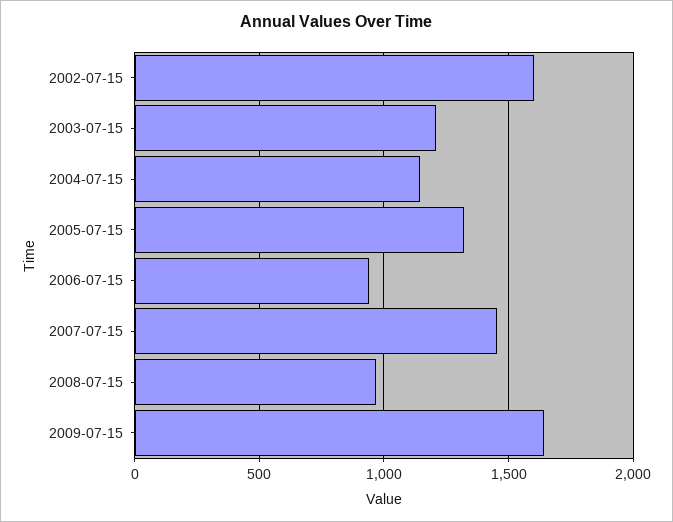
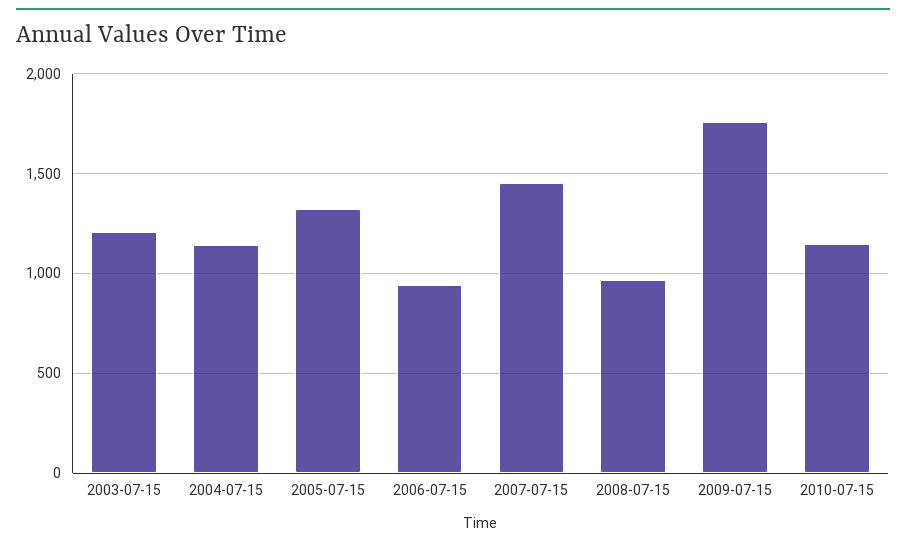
2002-07-15: 1600 -> none
2009-07-15: 1650 -> 1750
2010-07-15: none -> 1150

